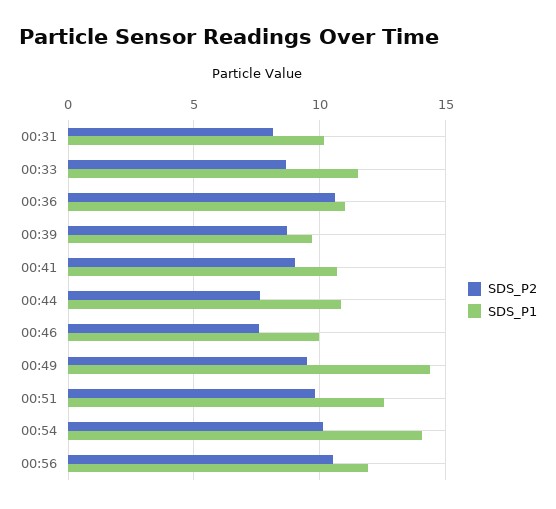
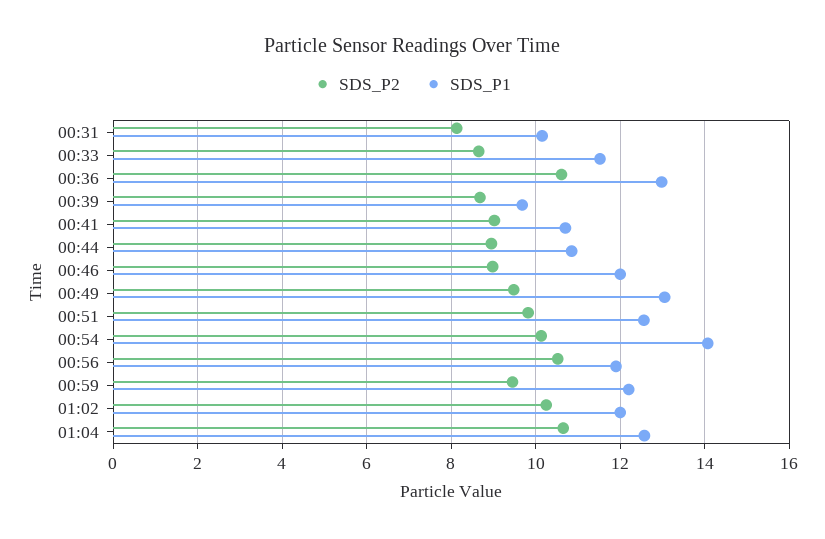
SDS_P1, 00:36: 11 -> 13
SDS_P2, 00:44: 7.5 -> 9
SDS_P2, 00:46: 7.5 -> 9
SDS_P1, 00:46: 10 -> 12
SDS_P1, 00:49: 14.5 -> 13
SDS_P2, 00:59: none -> 9.4
SDS_P1, 00:59: none -> 12.2
SDS_P2, 01:02: none -> 10.2
SDS_P1, 01:02: none -> 12
SDS_P2, 01:04: none -> 10.6
SDS_P1, 01:04: none -> 12.6

